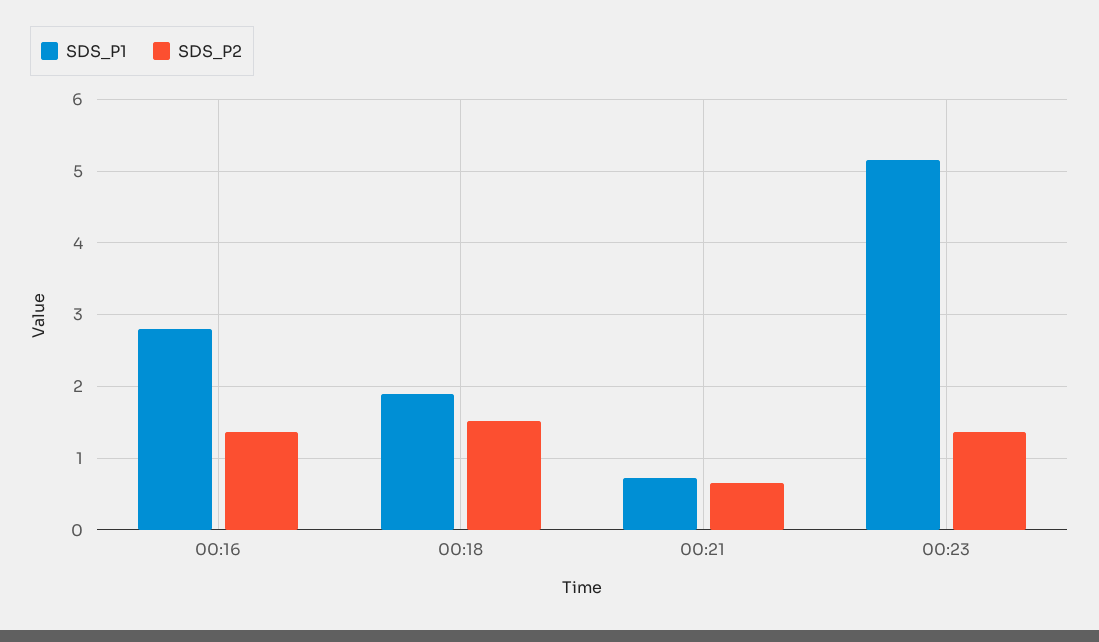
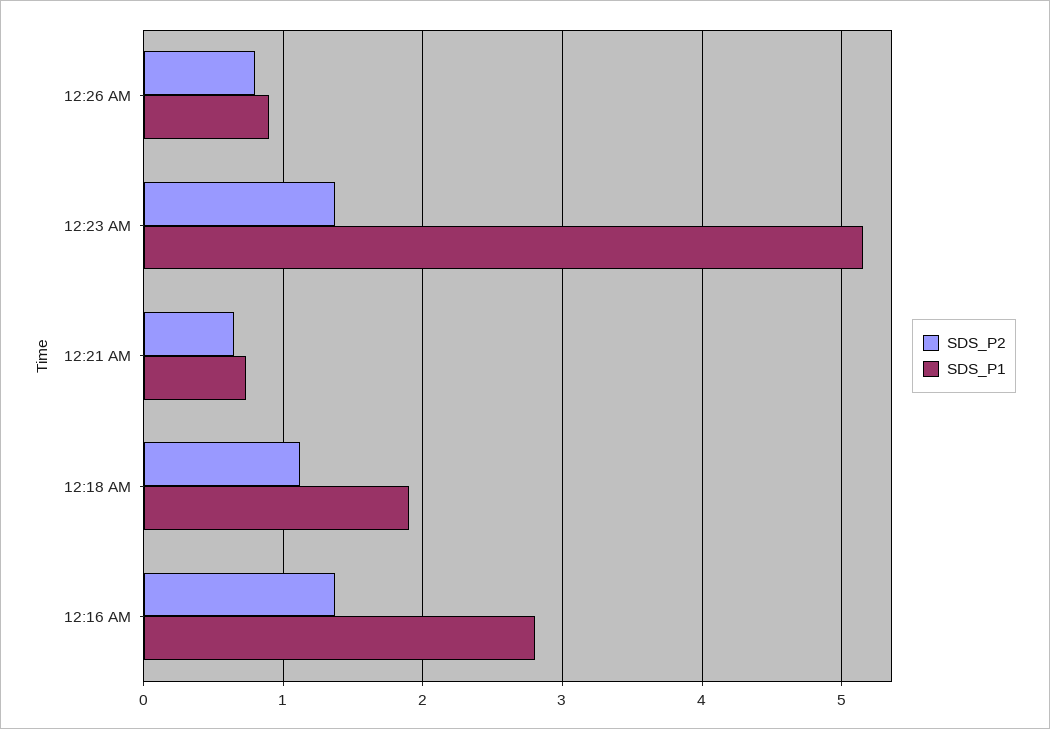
SDS_P2, 00:18: 1.5 -> 1.1
SDS_P2, 12:26 AM: none -> 0.8
SDS_P1, 12:26 AM: none -> 0.9

